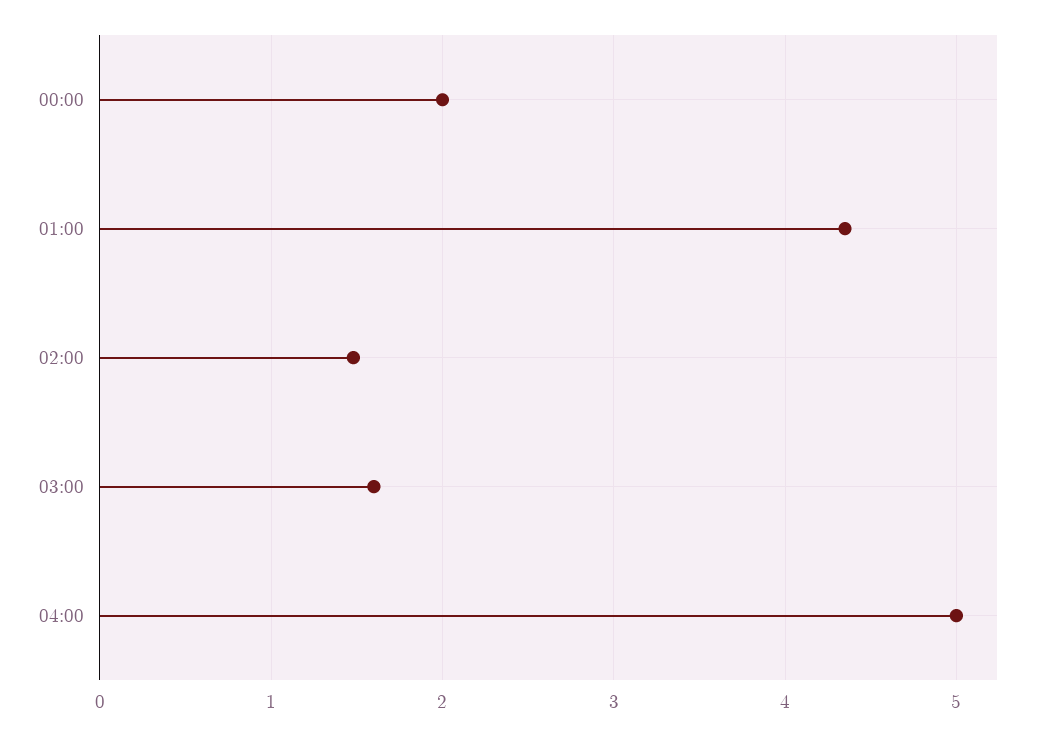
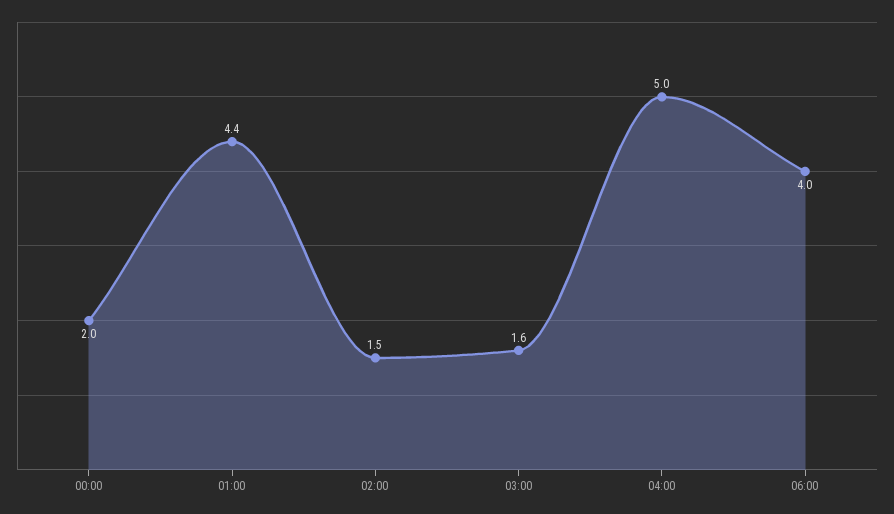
06:00: none -> 4

